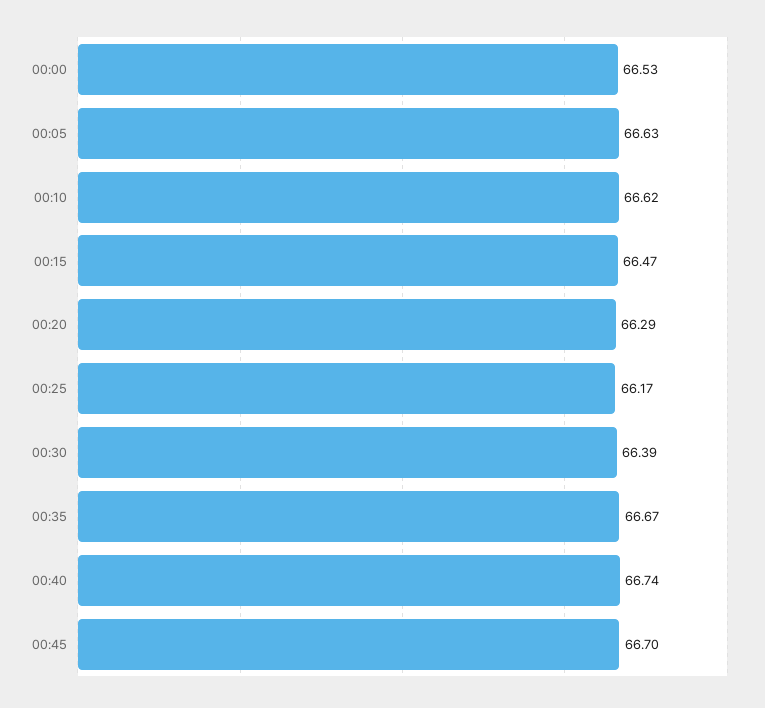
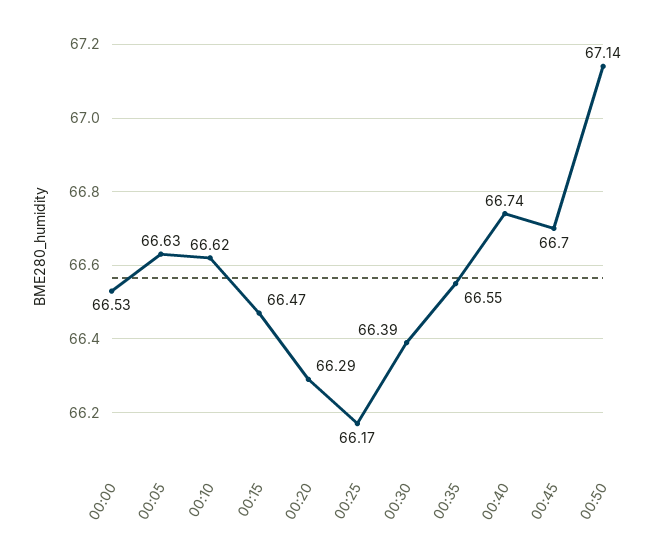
00:35: 66.67 -> 66.55
00:50: none -> 67.14

